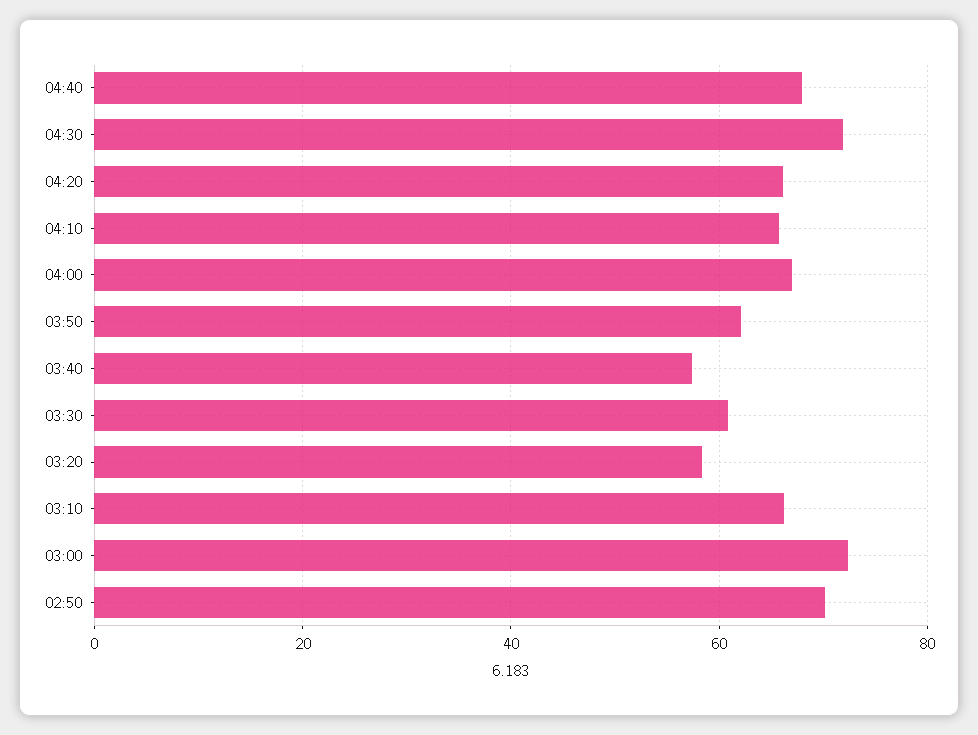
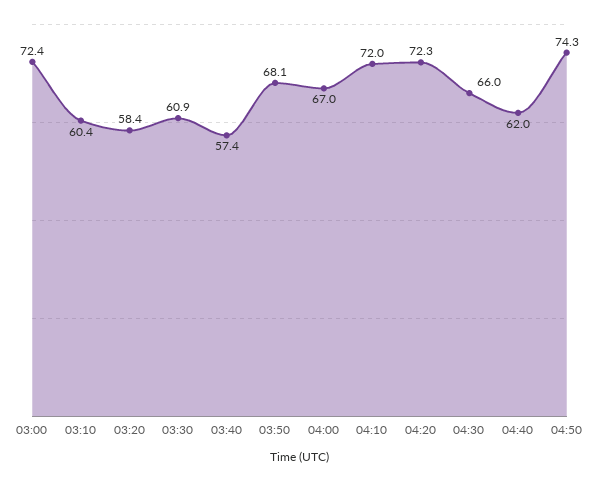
04:40: 68 -> 62
04:30: 72 -> 66
04:20: 66 -> 72.3
04:10: 66 -> 72
03:50: 62 -> 68.1
03:10: 66 -> 60.4
02:50: 70 -> none
04:50: none -> 74.3

